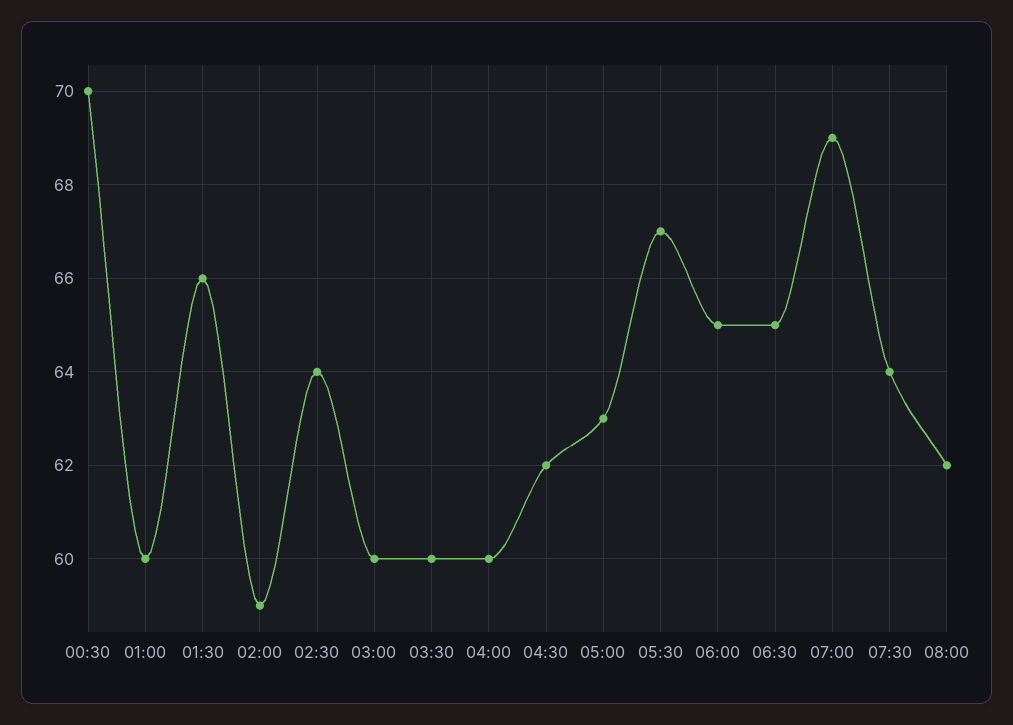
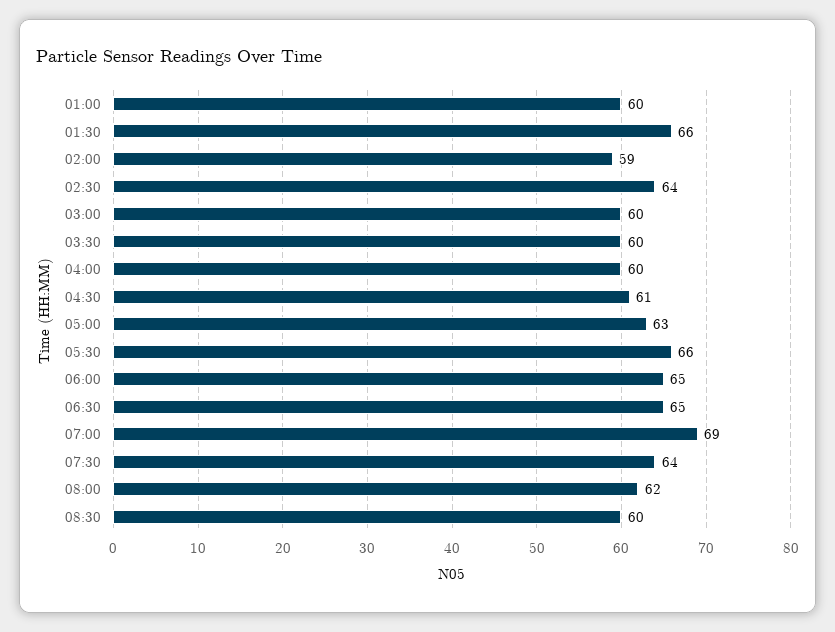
00:30: 70 -> none
04:30: 62 -> 61
05:30: 67 -> 66
08:30: none -> 60

